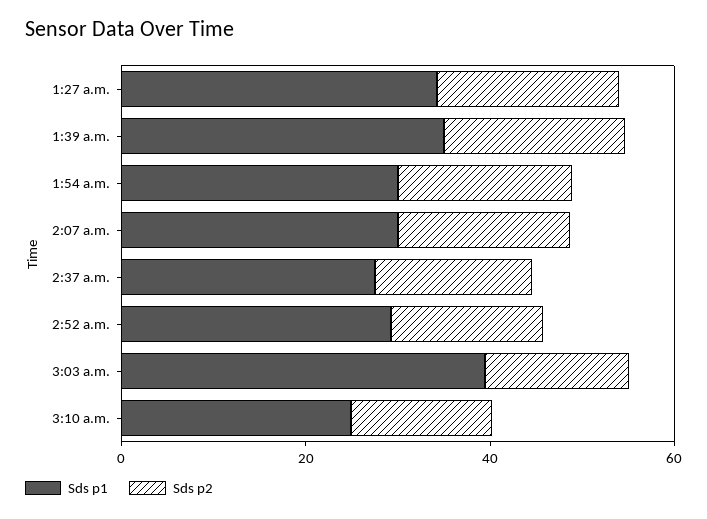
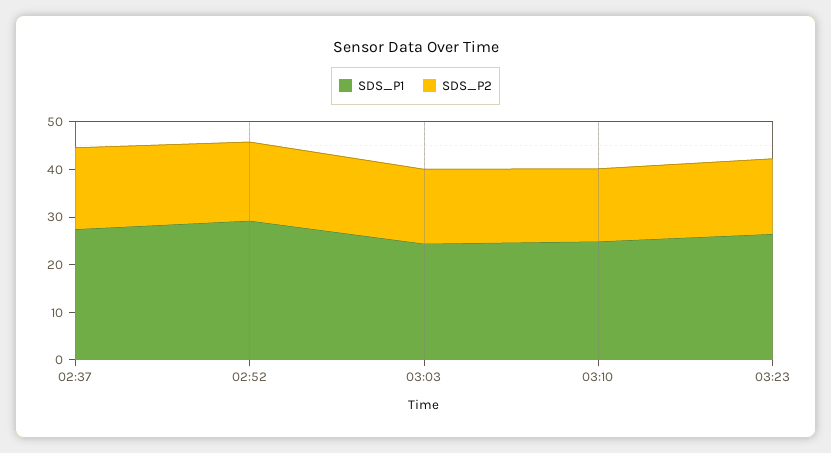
Sds p1, 1:27 a.m.: 35 -> none
Sds p2, 1:27 a.m.: 20 -> none
Sds p1, 1:39 a.m.: 35 -> none
Sds p2, 1:39 a.m.: 20 -> none
Sds p1, 1:54 a.m.: 30 -> none
Sds p2, 1:54 a.m.: 20 -> none
Sds p1, 2:07 a.m.: 30 -> none
Sds p2, 2:07 a.m.: 20 -> none
Sds p1, 3:03 a.m.: 40 -> 24
Sds p1, 03:23: none -> 26
Sds p2, 03:23: none -> 16

